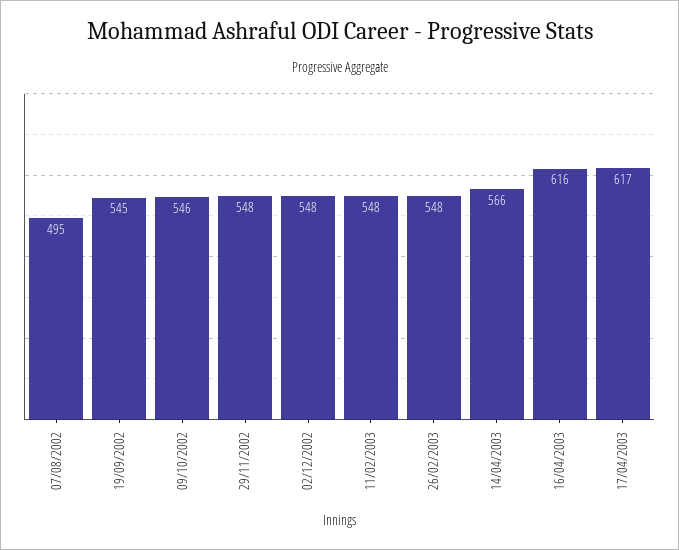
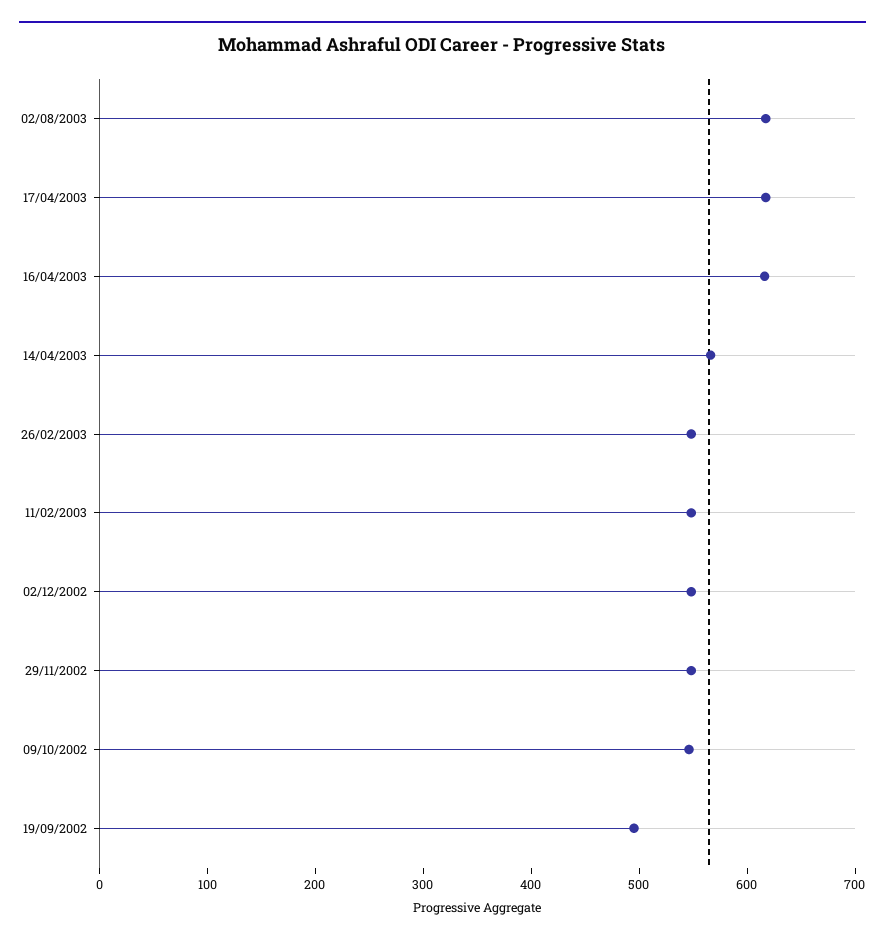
07/08/2002: 495 -> none
19/09/2002: 545 -> 500
02/08/2003: none -> 620

